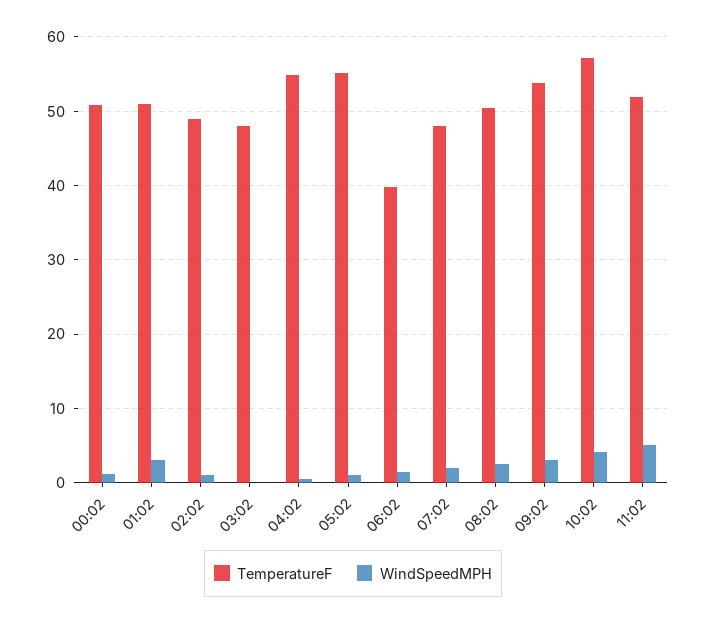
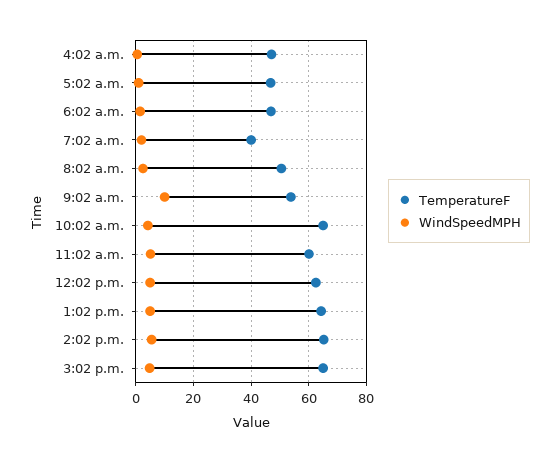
TemperatureF, 00:02: 51 -> none
WindSpeedMPH, 00:02: 1 -> none
TemperatureF, 01:02: 51 -> none
WindSpeedMPH, 01:02: 3 -> none
TemperatureF, 02:02: 49 -> none
WindSpeedMPH, 02:02: 1 -> none
TemperatureF, 03:02: 48 -> none
WindSpeedMPH, 03:02: 0 -> none
TemperatureF, 04:02: 55 -> 47.5
TemperatureF, 05:02: 55 -> 47.5
TemperatureF, 06:02: 40 -> 47.5
TemperatureF, 07:02: 48 -> 40
WindSpeedMPH, 09:02: 3 -> 10
TemperatureF, 10:02: 57 -> 65
TemperatureF, 11:02: 52 -> 60
TemperatureF, 12:02 p.m.: none -> 62.5
WindSpeedMPH, 12:02 p.m.: none -> 5
TemperatureF, 1:02 p.m.: none -> 65
WindSpeedMPH, 1:02 p.m.: none -> 5
TemperatureF, 2:02 p.m.: none -> 65
WindSpeedMPH, 2:02 p.m.: none -> 5
TemperatureF, 3:02 p.m.: none -> 65
WindSpeedMPH, 3:02 p.m.: none -> 5

